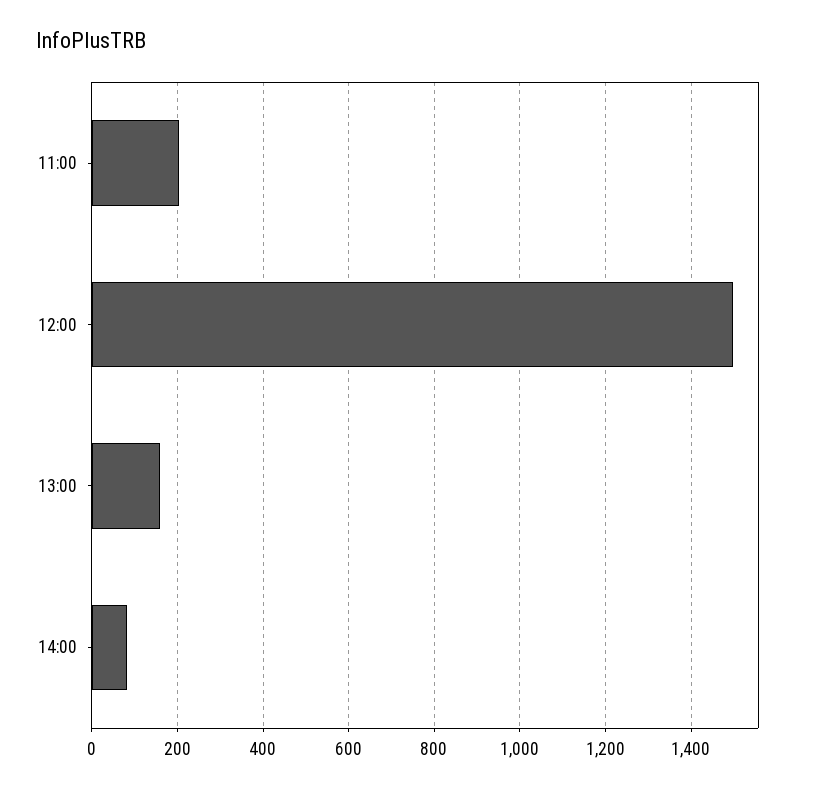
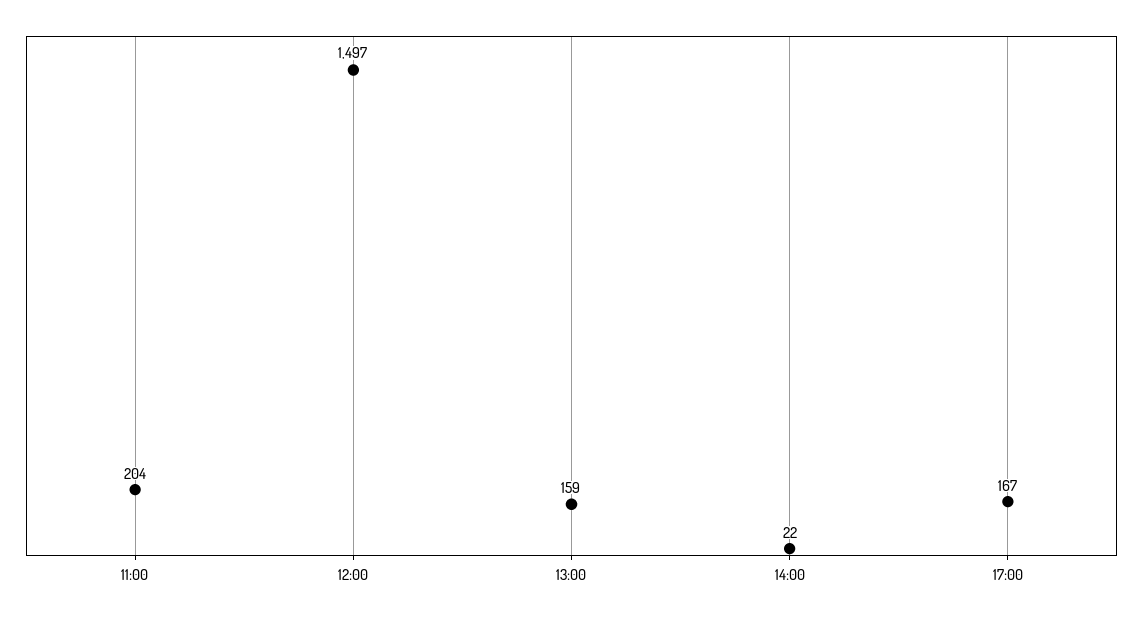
14:00: 80 -> 22
17:00: none -> 167

